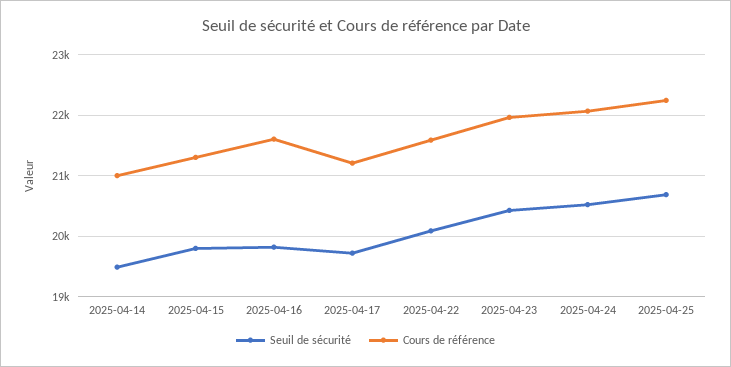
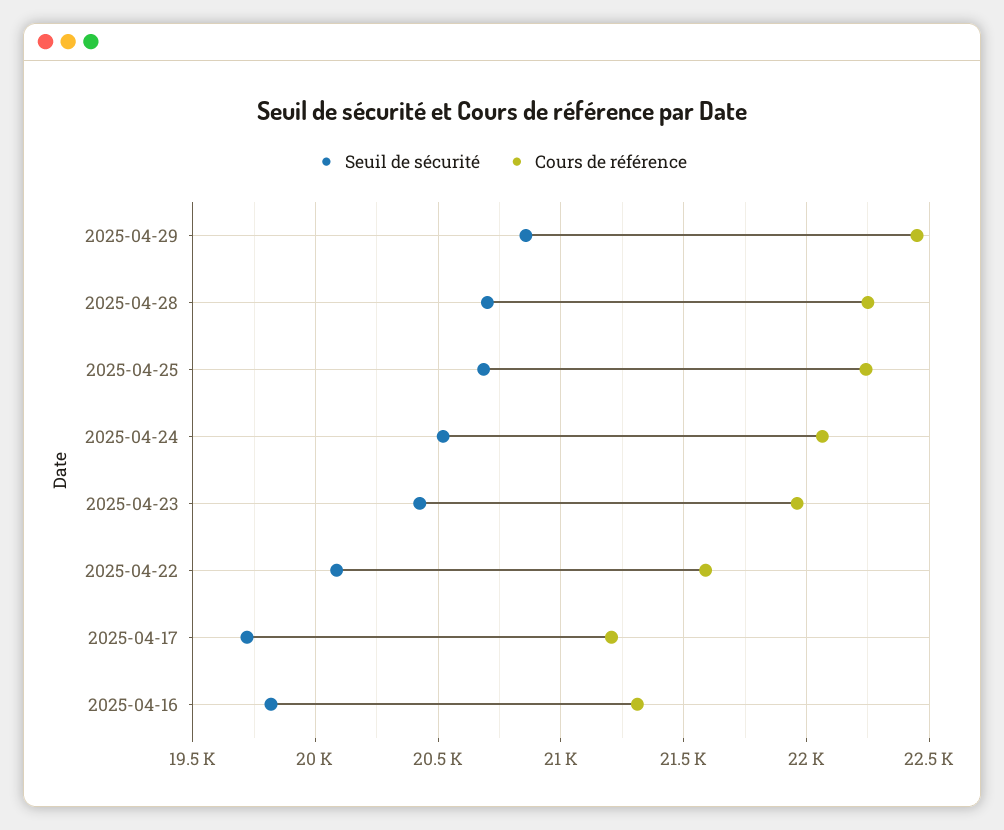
Seuil de sécurité, 2025-04-14: 19500 -> none
Cours de référence, 2025-04-14: 21000 -> none
Seuil de sécurité, 2025-04-15: 19800 -> none
Cours de référence, 2025-04-15: 21300 -> none
Cours de référence, 2025-04-16: 21600 -> 21300
Seuil de sécurité, 2025-04-29: none -> 20850
Cours de référence, 2025-04-29: none -> 22450
Seuil de sécurité, 2025-04-28: none -> 20700
Cours de référence, 2025-04-28: none -> 22250

